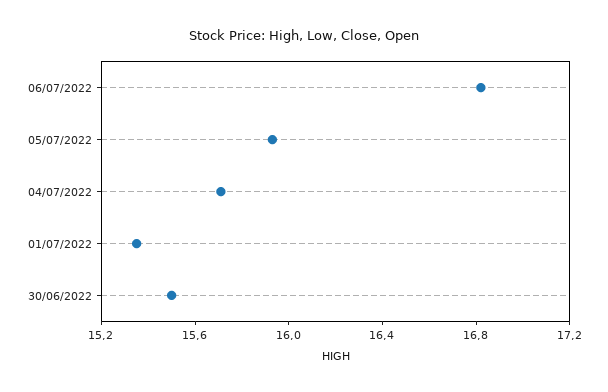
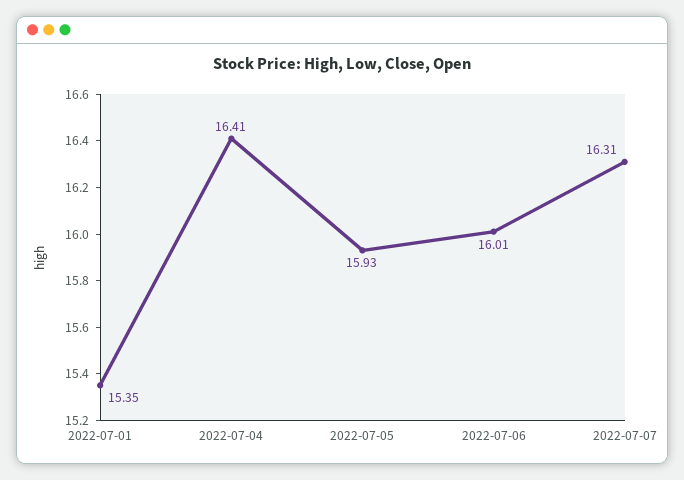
06/07/2022: 16.8 -> 16.01
04/07/2022: 15.7 -> 16.41
30/06/2022: 15.5 -> none
2022-07-07: none -> 16.31

